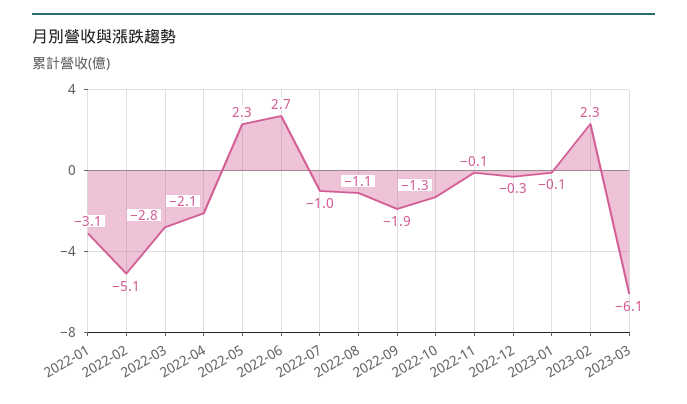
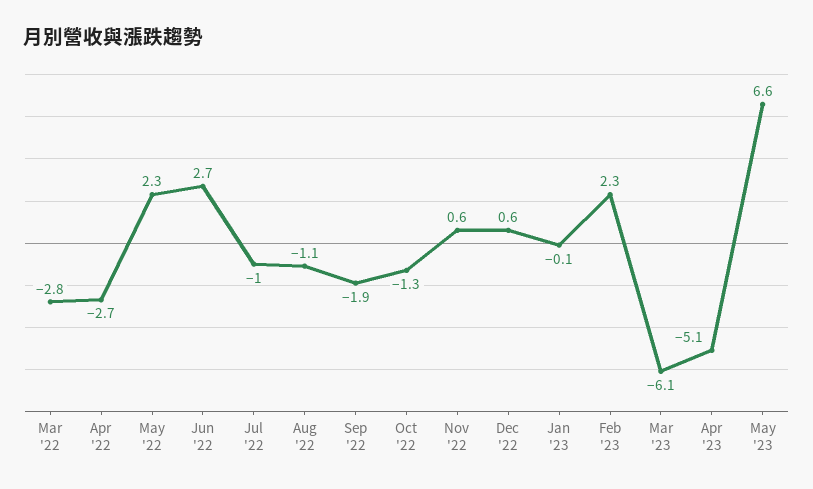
2022-01: -3.1 -> none
2022-02: -5.1 -> none
2022-04: -2.1 -> -2.7
2022-11: -0.1 -> 0.6
2022-12: -0.3 -> 0.6
Apr '23: none -> -5.1
May '23: none -> 6.6

